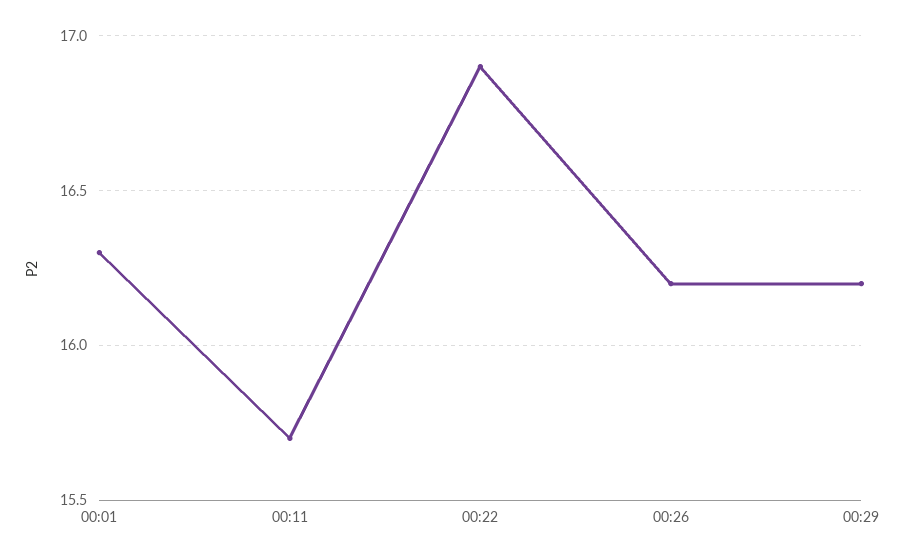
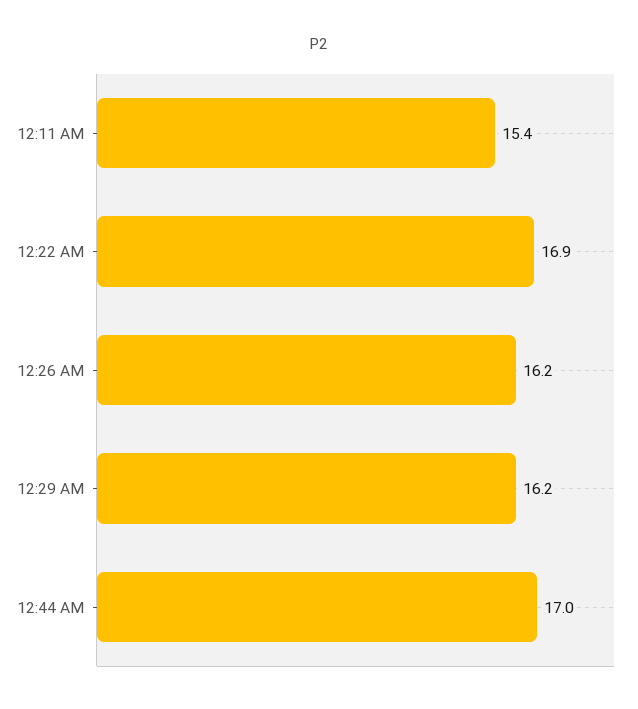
00:01: 16.3 -> none
00:11: 15.7 -> 15.4
12:44 AM: none -> 17

